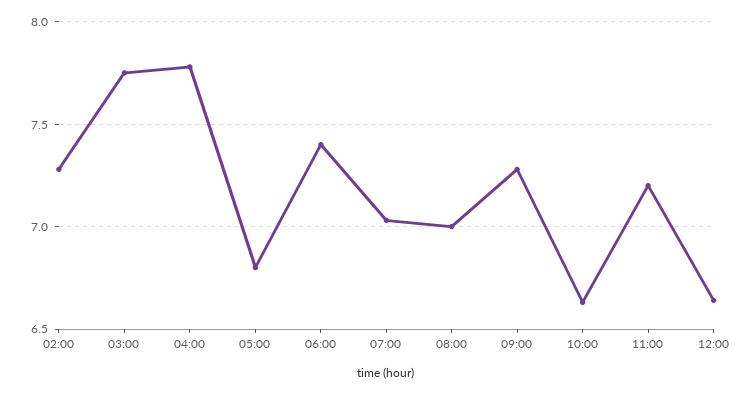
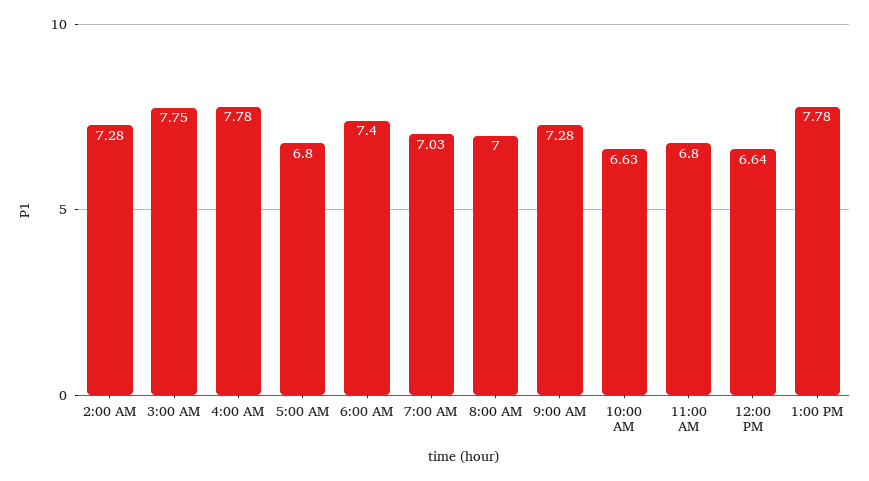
11:00: 7.2 -> 6.8
1:00 PM: none -> 7.78

